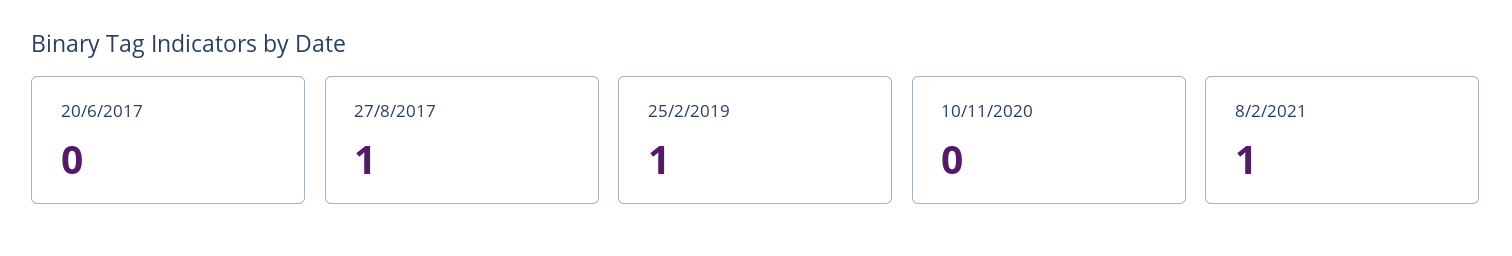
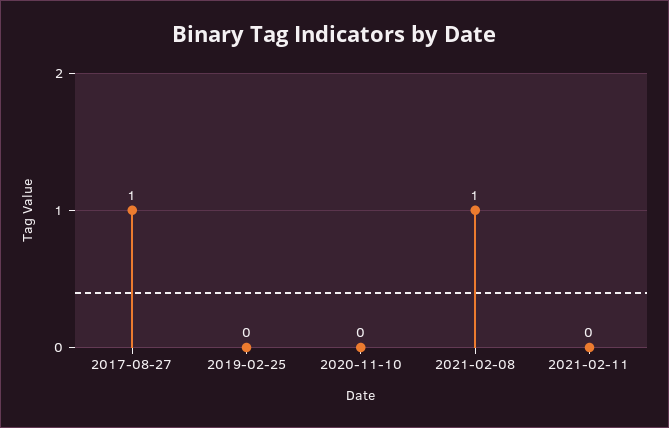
20/6/2017: 0 -> none
25/2/2019: 1 -> 0
2021-02-11: none -> 0

